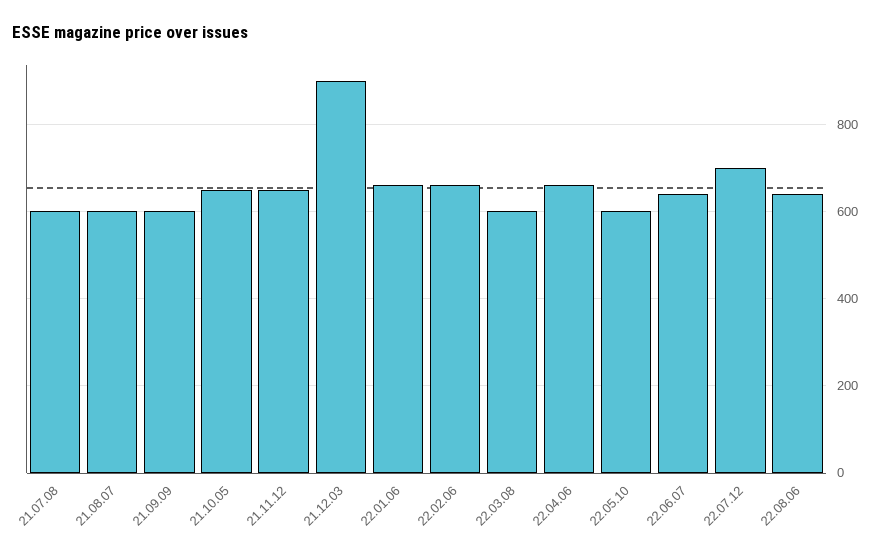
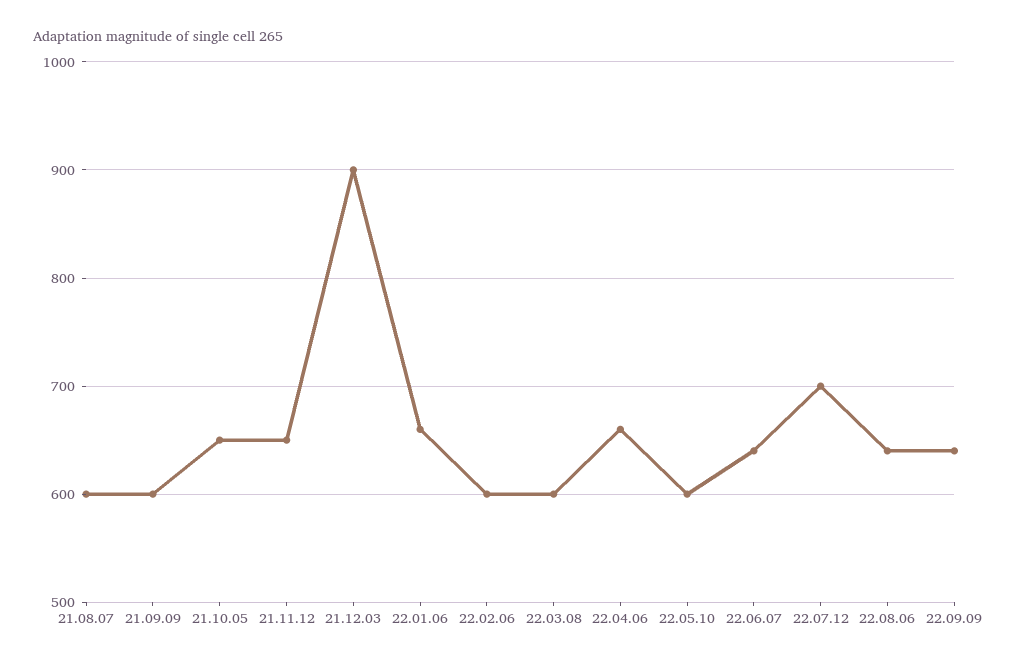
21.07.08: 600 -> none
22.02.06: 660 -> 600
22.09.09: none -> 640

